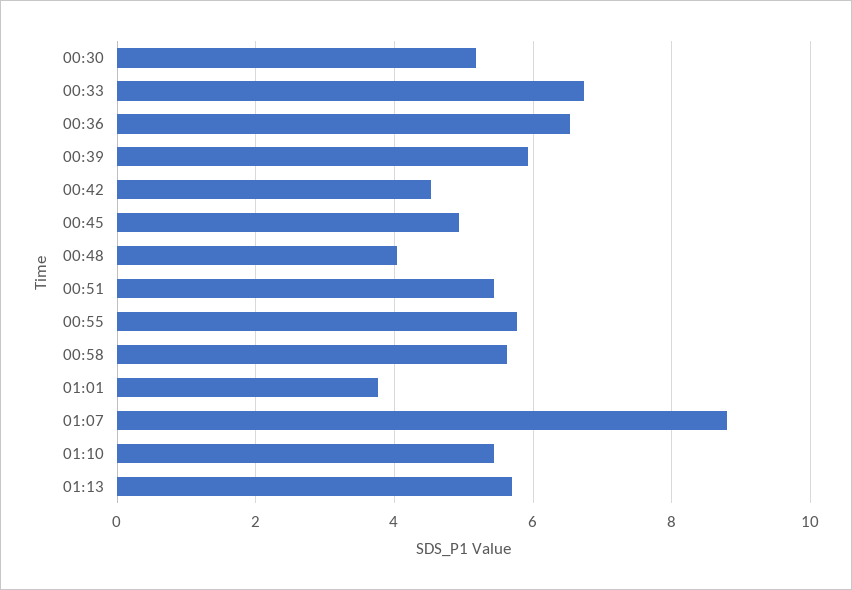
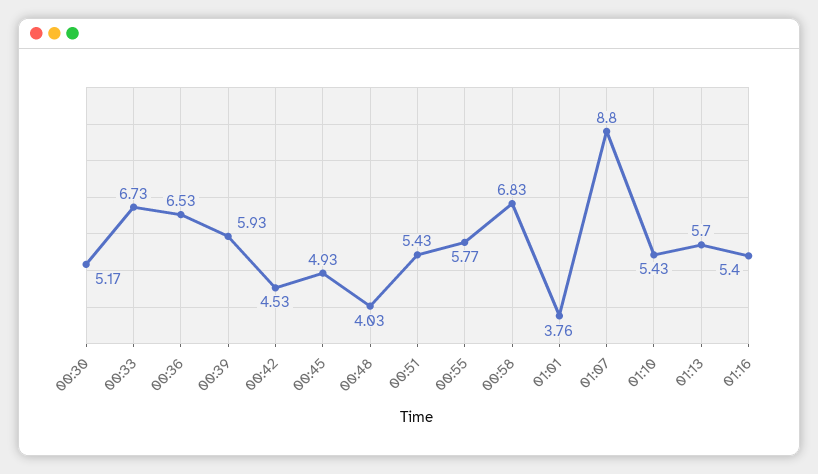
00:58: 5.6 -> 6.83
01:16: none -> 5.4

